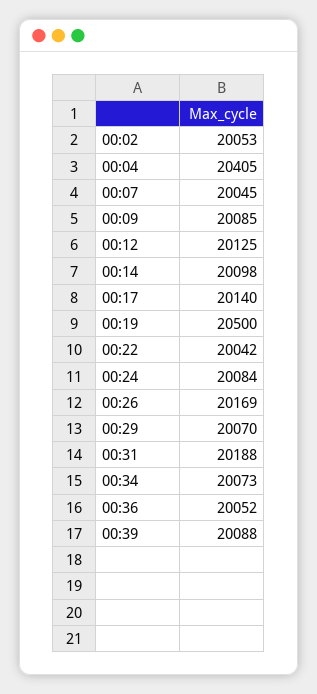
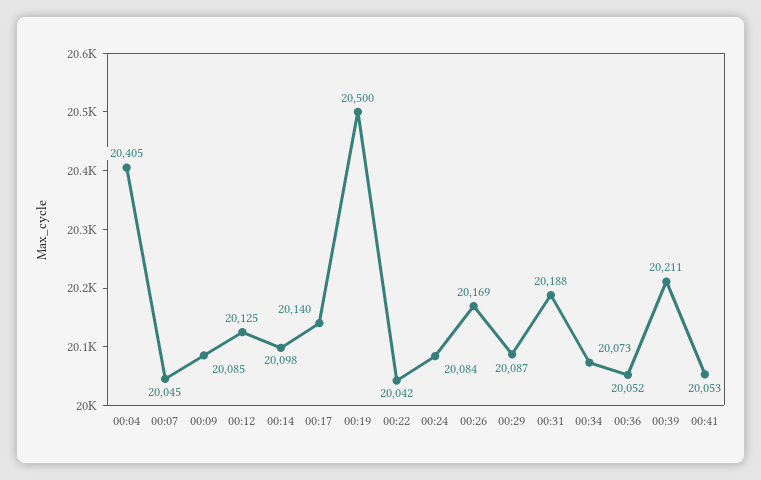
00:02: 20053 -> none
00:29: 20070 -> 20087
00:39: 20088 -> 20211
00:41: none -> 20053

